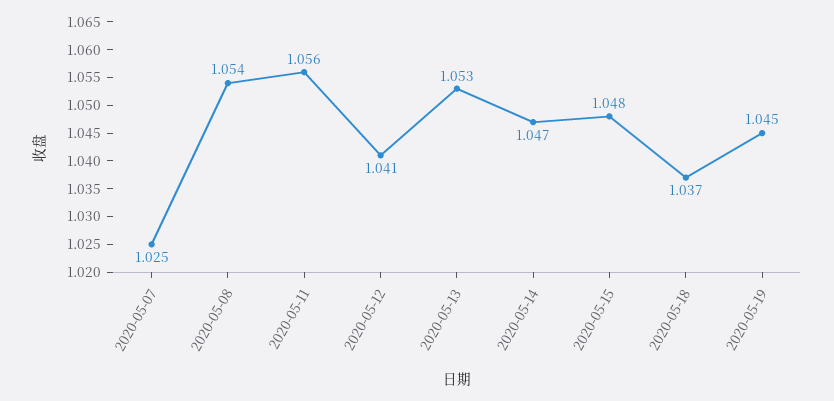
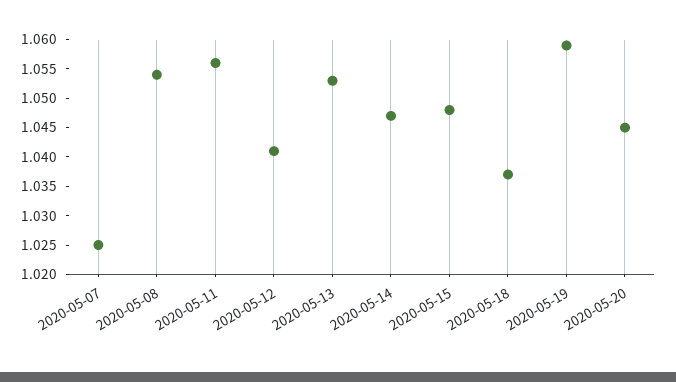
2020-05-19: 1.045 -> 1.06
2020-05-20: none -> 1.045

